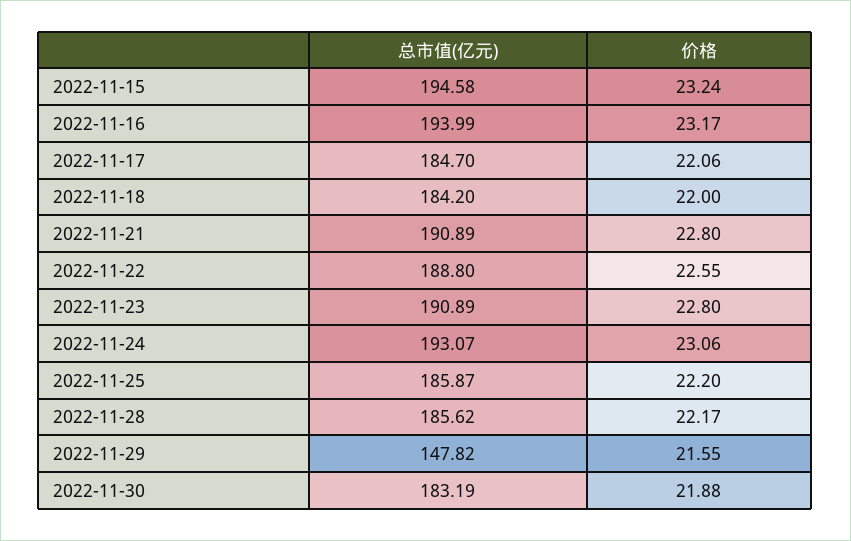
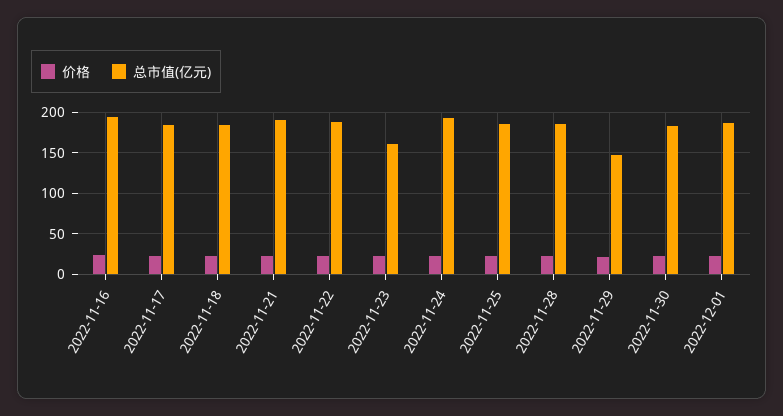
总市值(亿元), 2022-11-15: 194.58 -> none
价格, 2022-11-15: 23.24 -> none
总市值(亿元), 2022-11-23: 190.89 -> 160
价格, 2022-12-01: none -> 20
总市值(亿元), 2022-12-01: none -> 190

